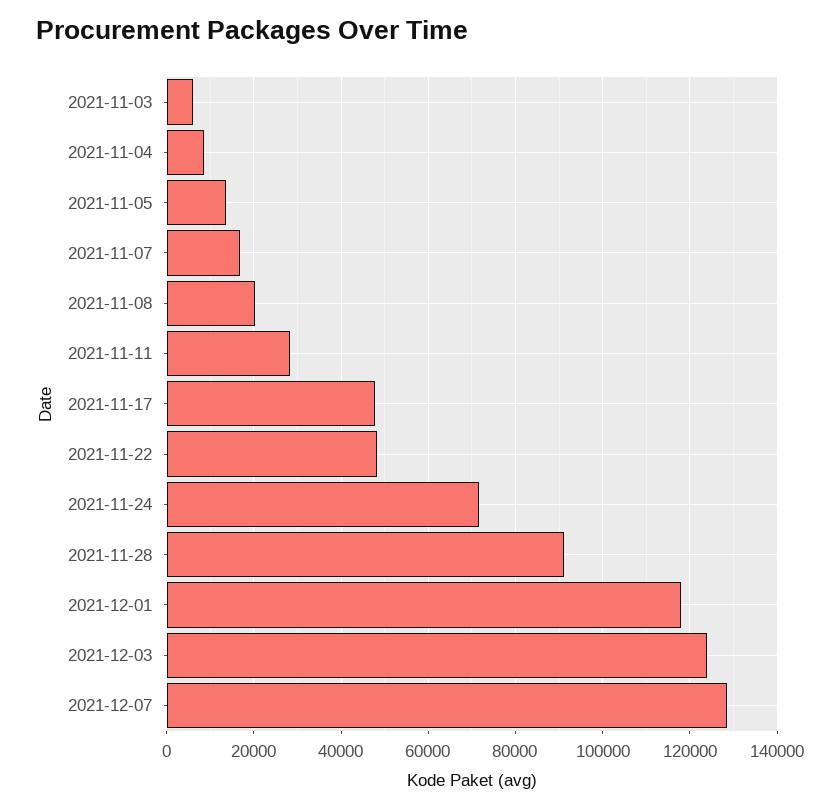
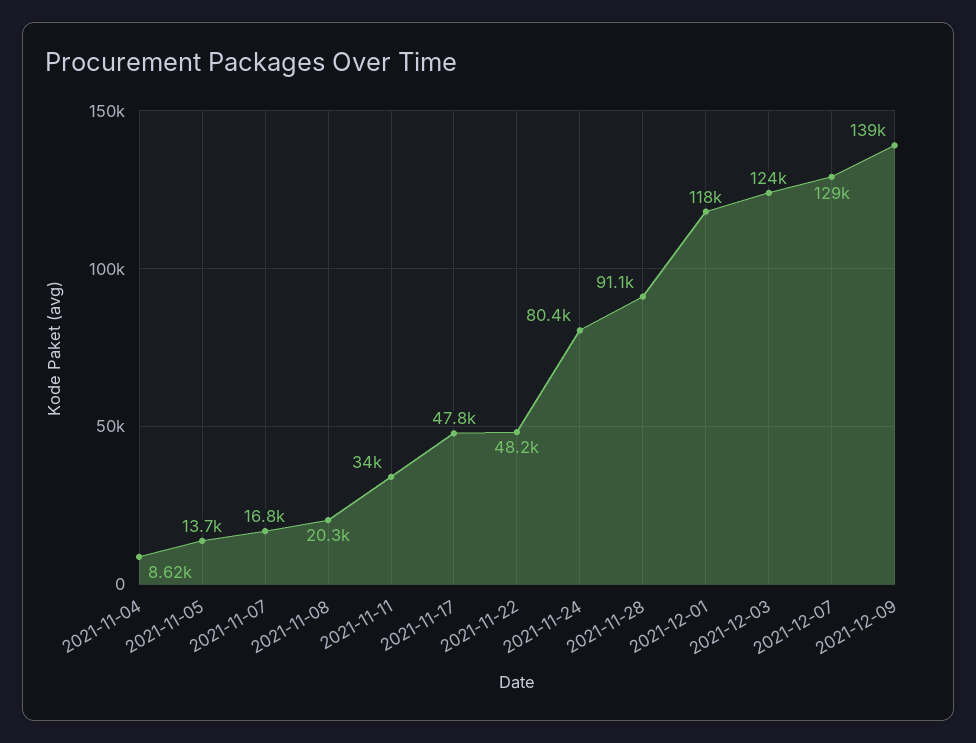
2021-11-03: 6000 -> none
2021-11-11: 28000 -> 34000
2021-11-24: 72000 -> 80400
2021-12-09: none -> 139000

